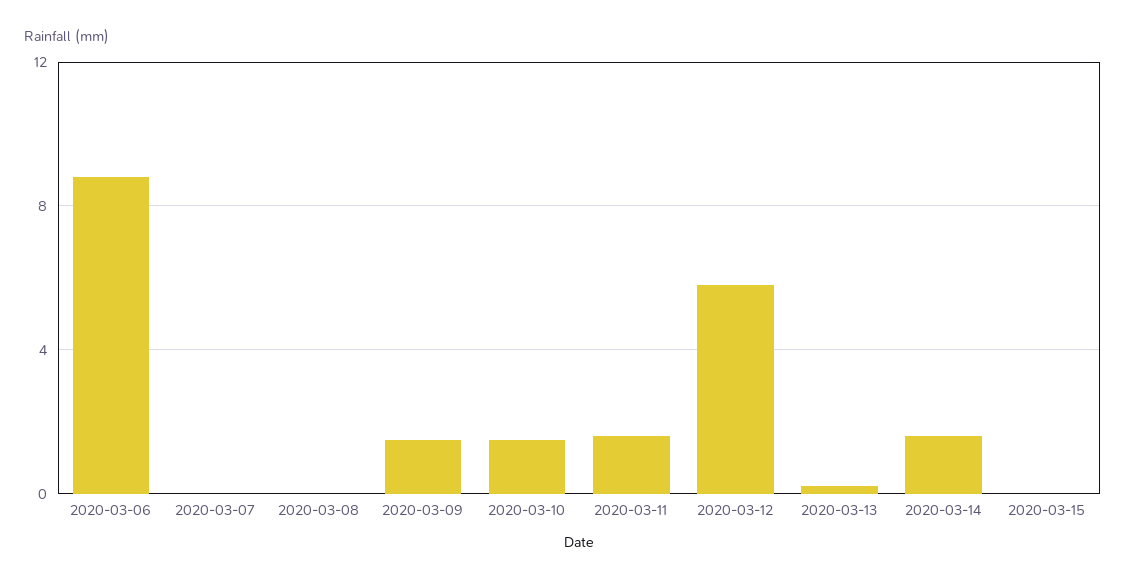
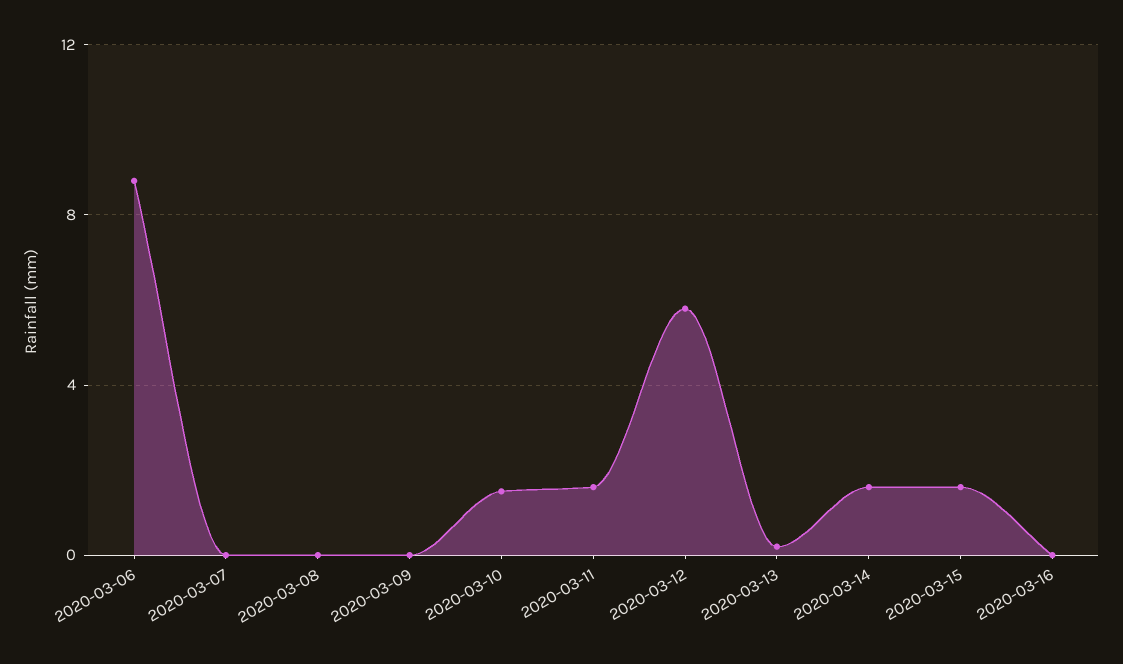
2020-03-09: 1.5 -> 0
2020-03-15: 0 -> 1.5
2020-03-16: none -> 0

